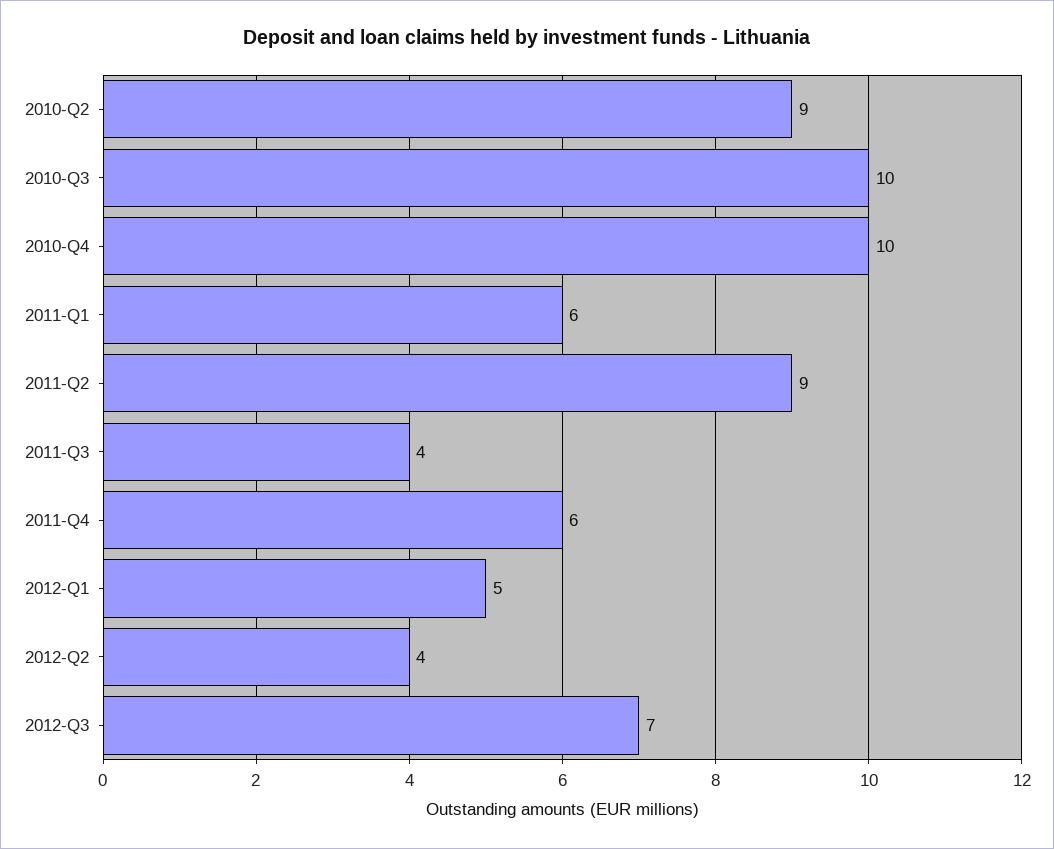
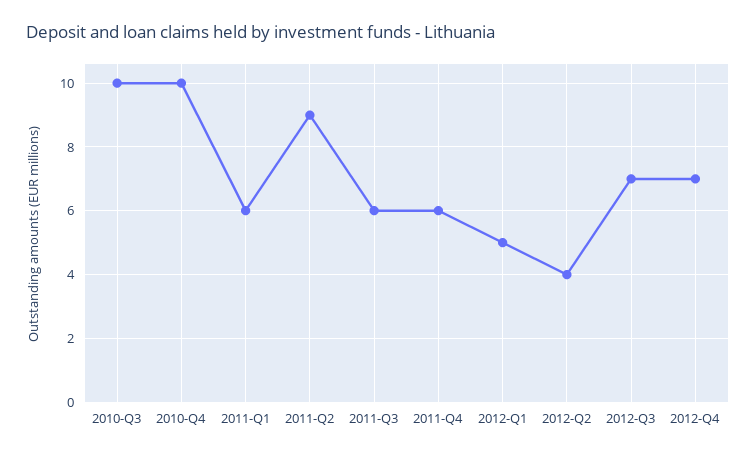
2010-Q2: 9 -> none
2011-Q3: 4 -> 6
2012-Q4: none -> 7

